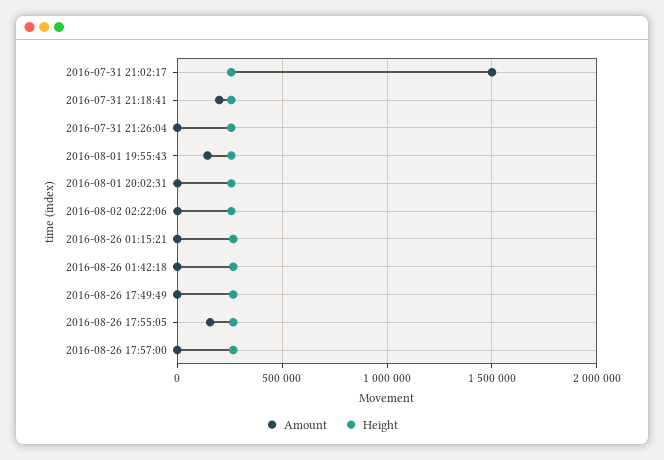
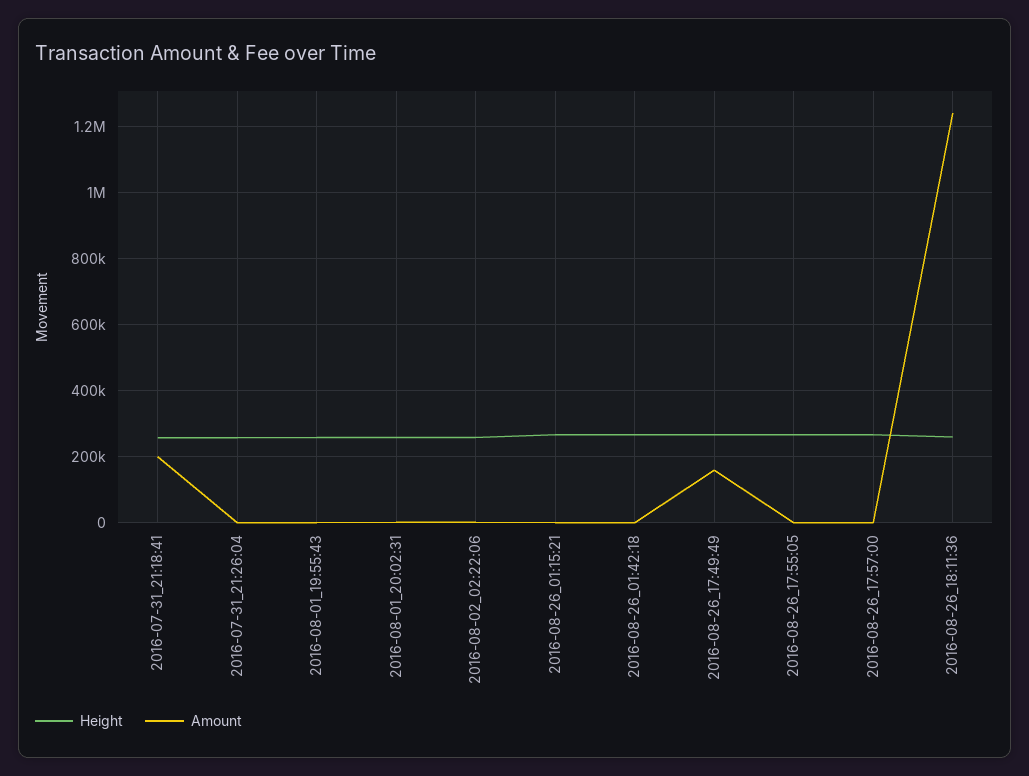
Amount, 2016-07-31 21:02:17: 1500000 -> none
Height, 2016-07-31 21:02:17: 250000 -> none
Amount, 2016-08-01 19:55:43: 150000 -> 0
Amount, 2016-08-26 17:49:49: 0 -> 160000
Amount, 2016-08-26 17:55:05: 150000 -> 0
Height, 2016-08-26_18:11:36: none -> 260000
Amount, 2016-08-26_18:11:36: none -> 1240000

